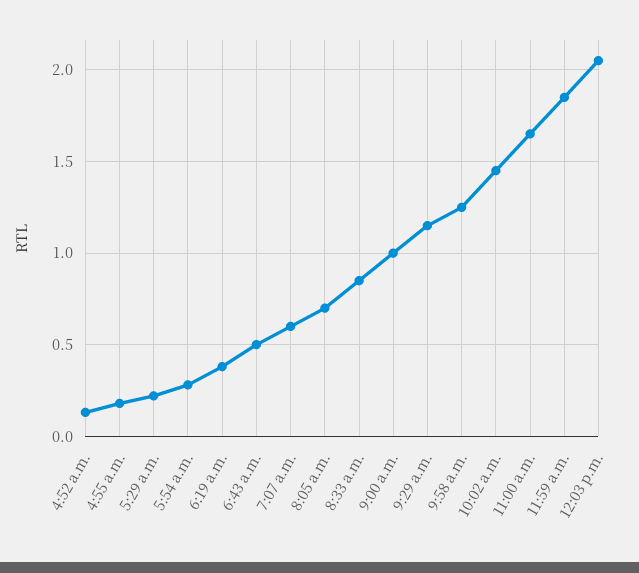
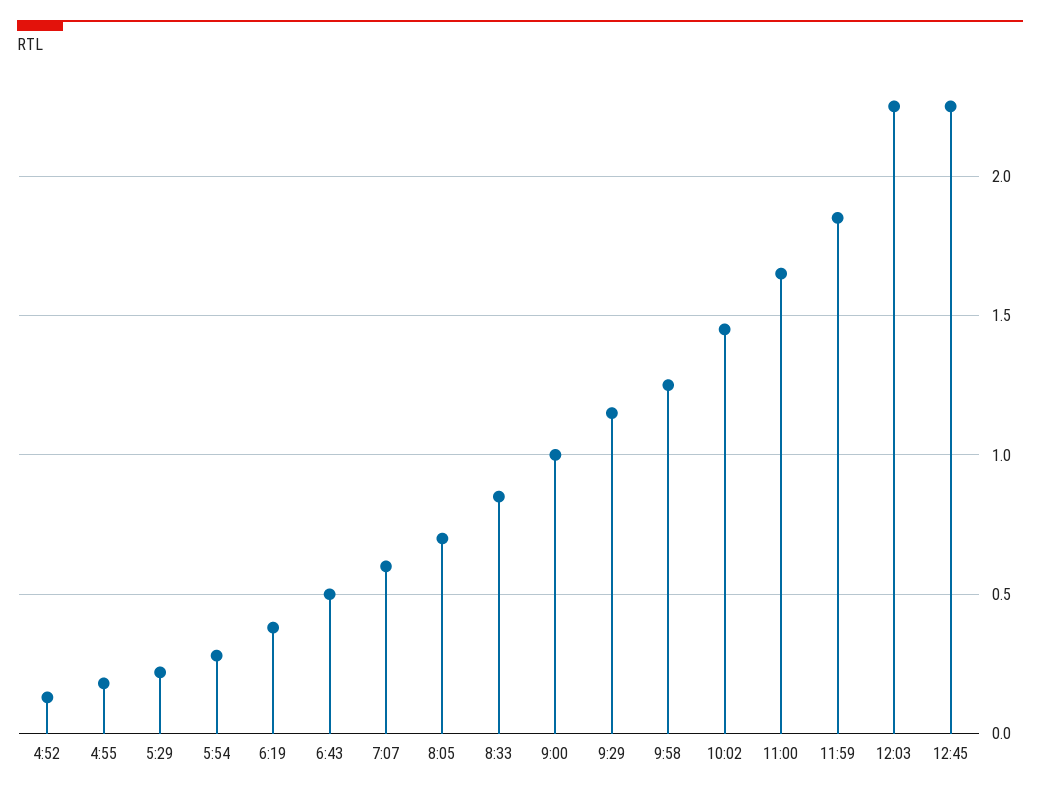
12:03 p.m.: 2.05 -> 2.25
12:45: none -> 2.25

